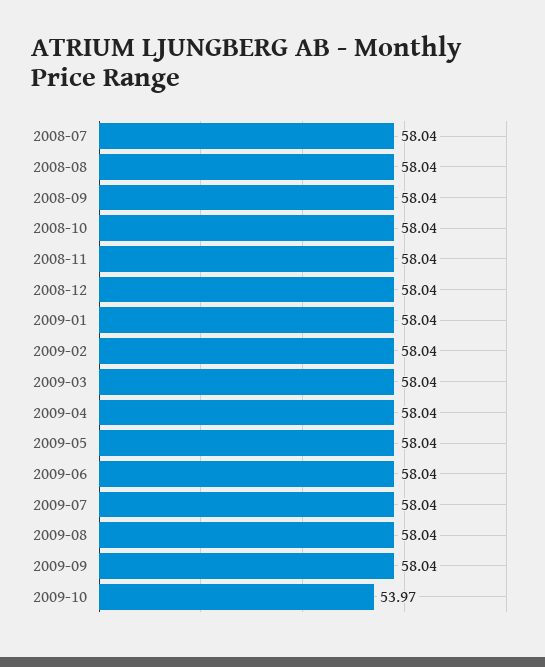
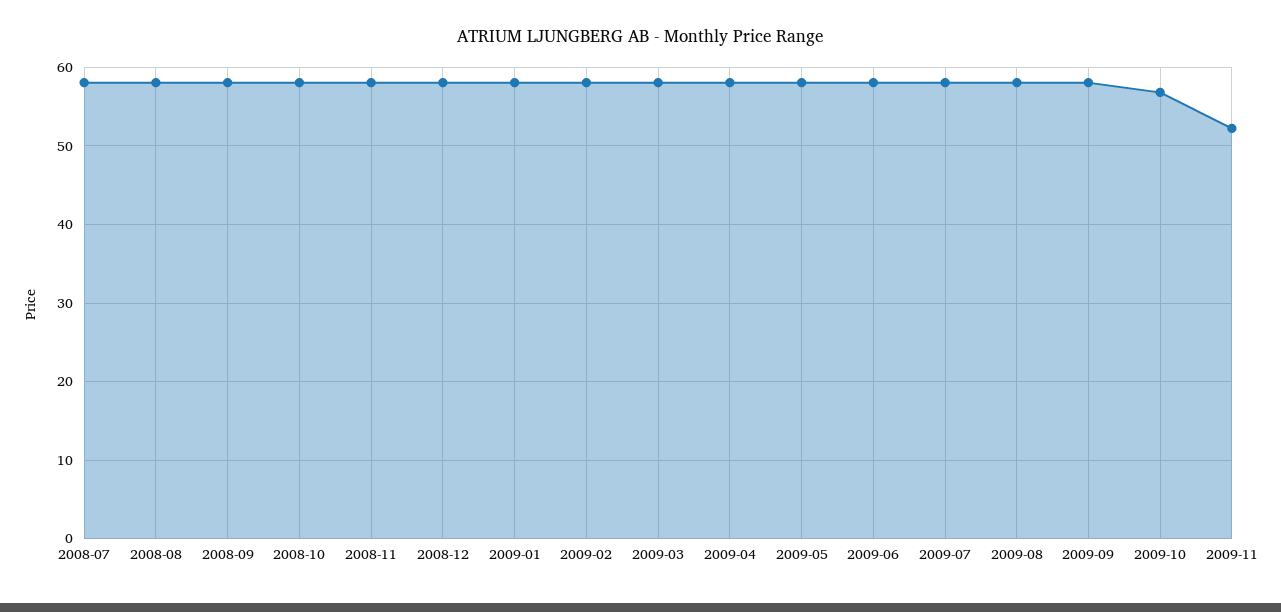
2009-10: 53.97 -> 57
2009-11: none -> 52

